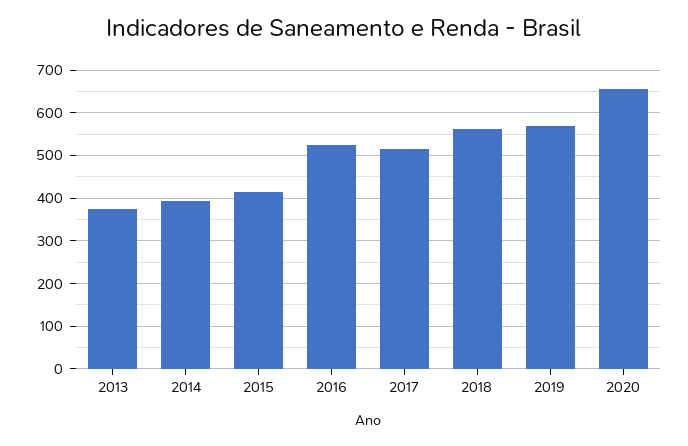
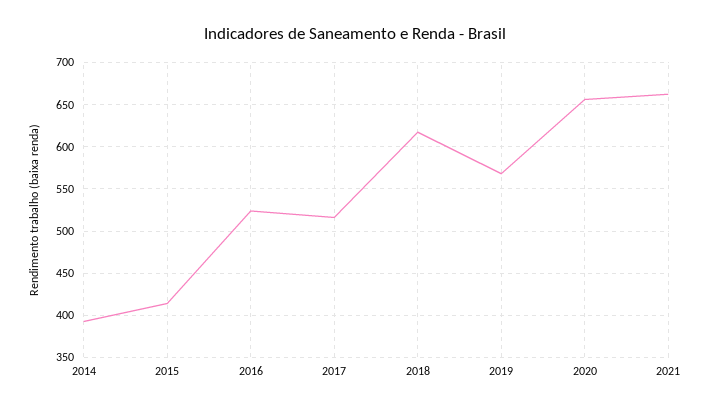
2013: 380 -> none
2018: 560 -> 620
2021: none -> 660

